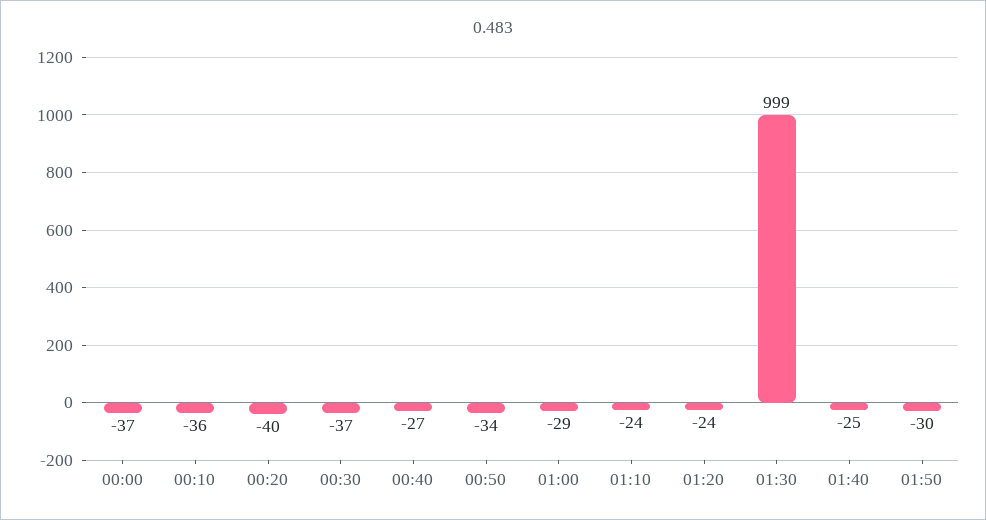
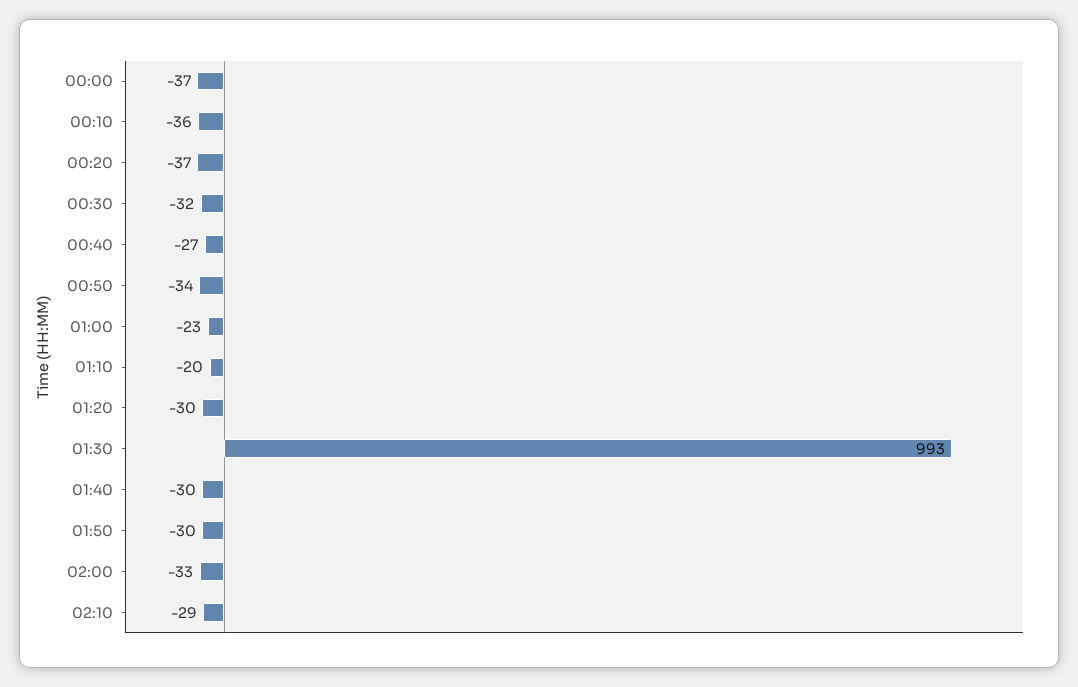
00:20: -40 -> -37
00:30: -37 -> -32
01:00: -29 -> -23
01:10: -24 -> -20
01:20: -24 -> -30
01:30: 999 -> 993
01:40: -25 -> -30
02:00: none -> -33
02:10: none -> -29

